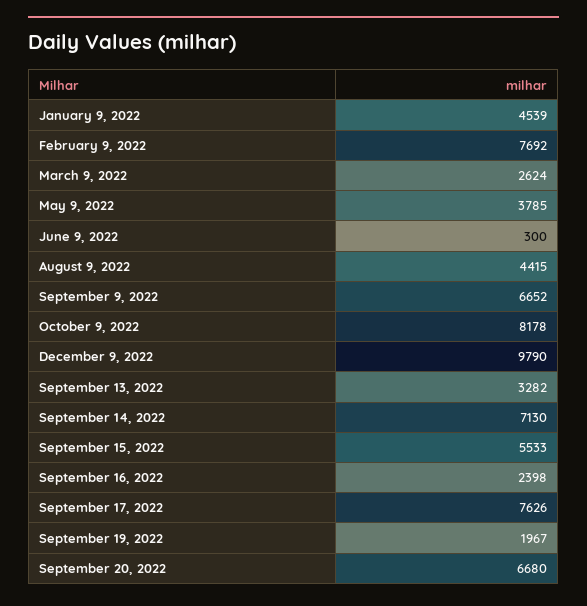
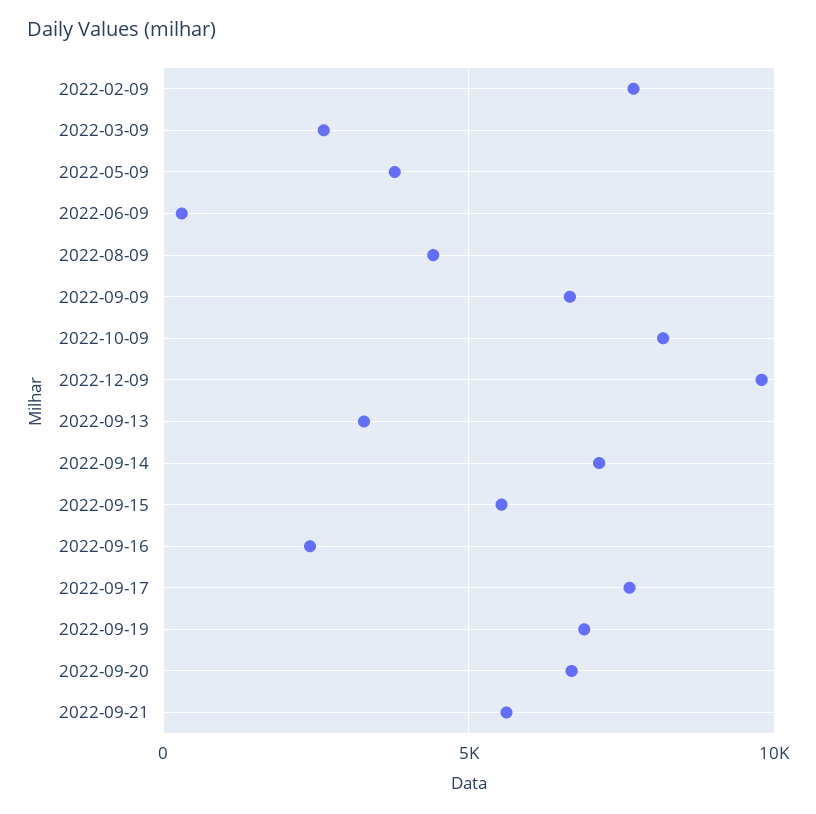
January 9, 2022: 4539 -> none
September 19, 2022: 1967 -> 7000
2022-09-21: none -> 5500

